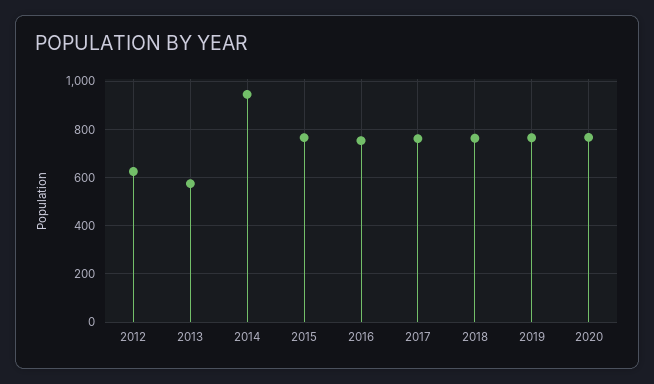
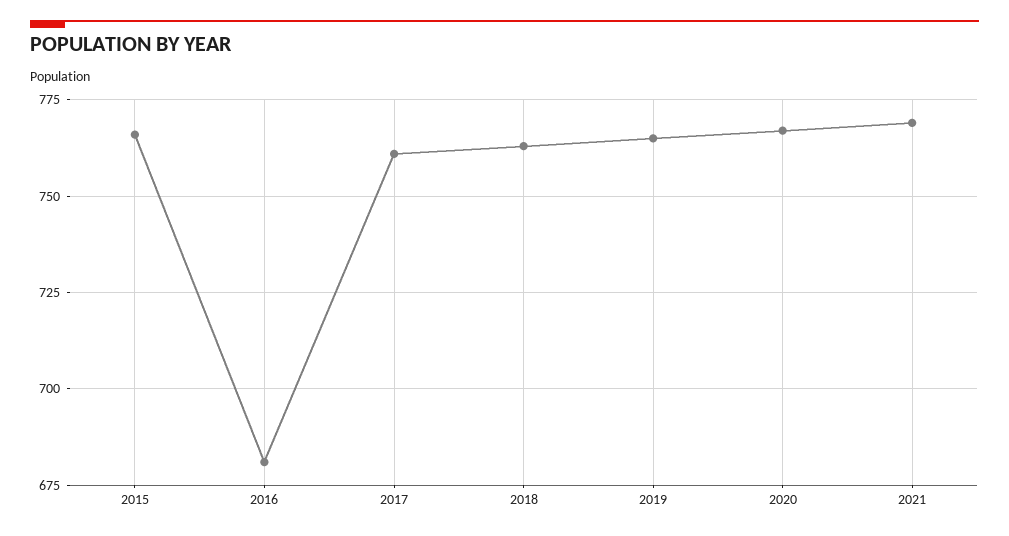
2012: 625 -> none
2013: 575 -> none
2014: 950 -> none
2016: 750 -> 680
2021: none -> 770

